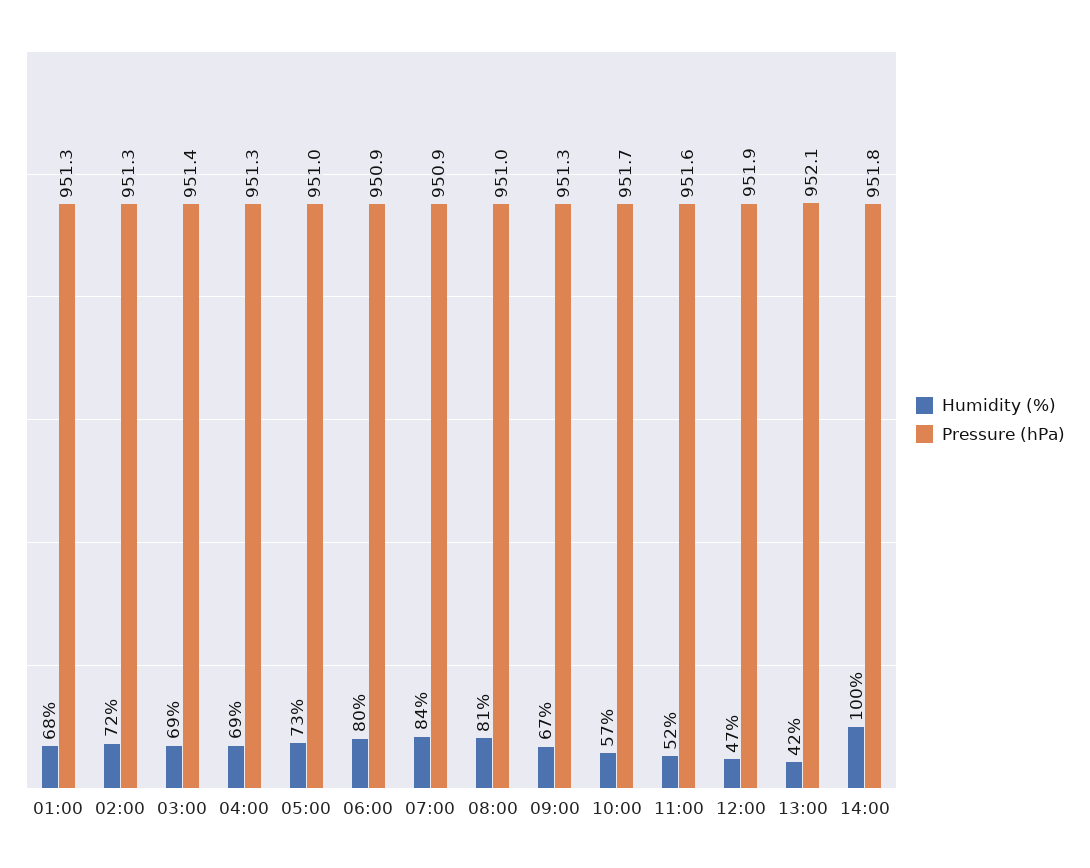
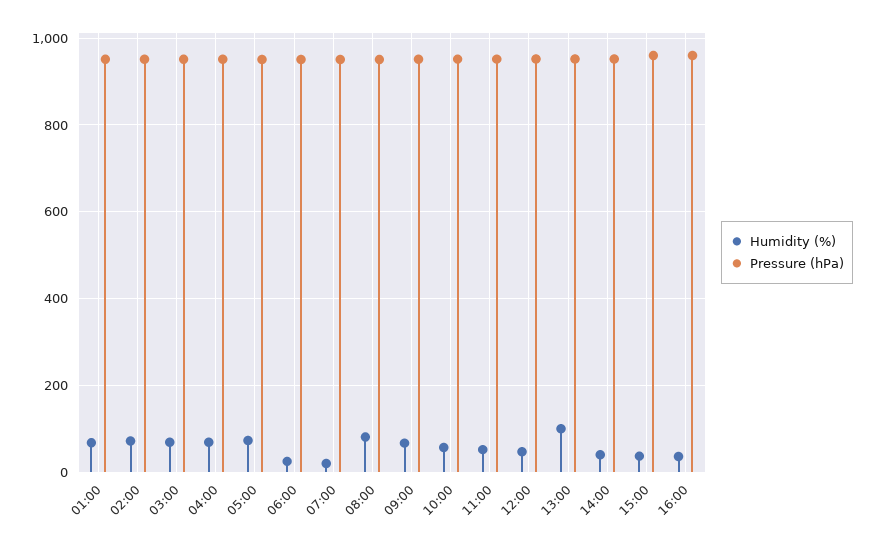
Humidity (%), 06:00: 80 -> 20
Humidity (%), 07:00: 84 -> 20
Humidity (%), 13:00: 42 -> 100
Humidity (%), 14:00: 100 -> 40
Humidity (%), 15:00: none -> 40
Pressure (hPa), 15:00: none -> 960
Humidity (%), 16:00: none -> 40
Pressure (hPa), 16:00: none -> 960

